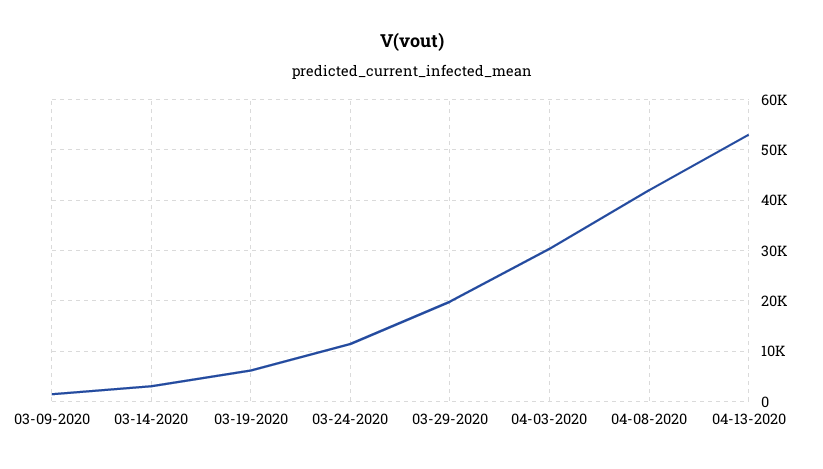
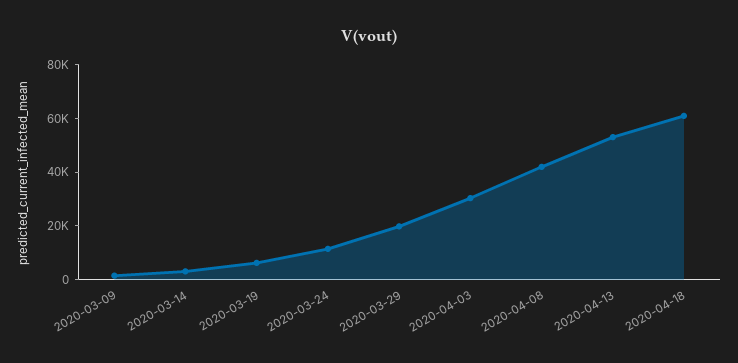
2020-04-18: none -> 60000

